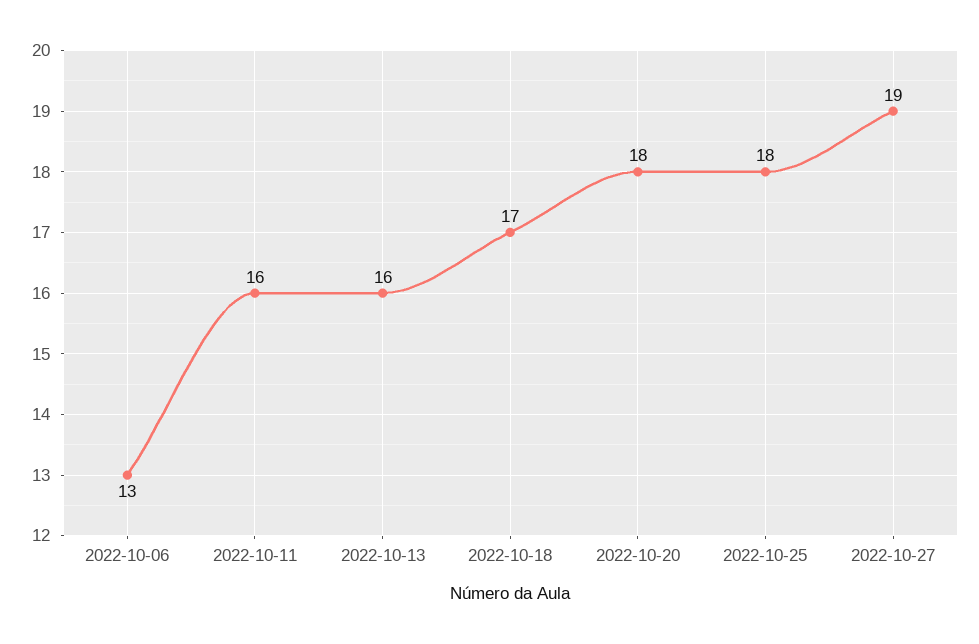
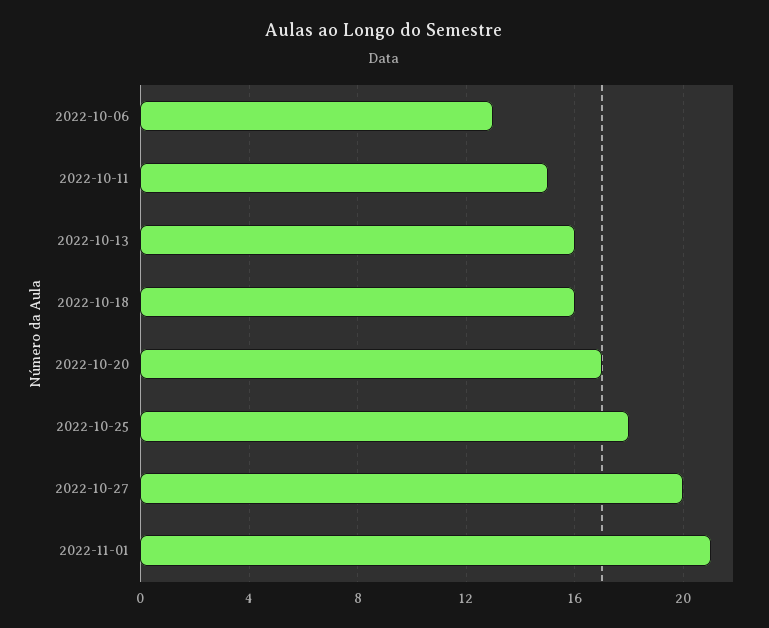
2022-10-11: 16 -> 15
2022-10-18: 17 -> 16
2022-10-20: 18 -> 17
2022-10-27: 19 -> 20
2022-11-01: none -> 21

